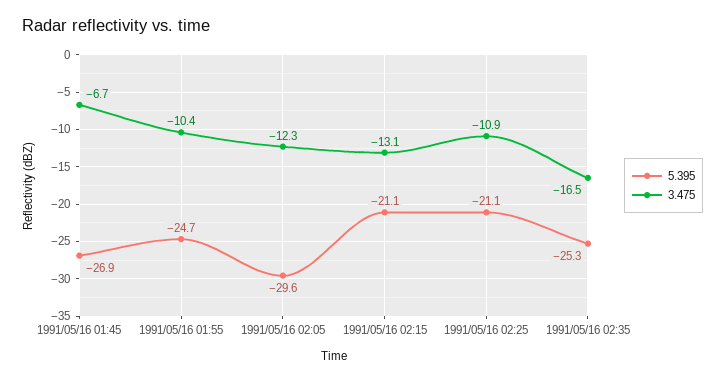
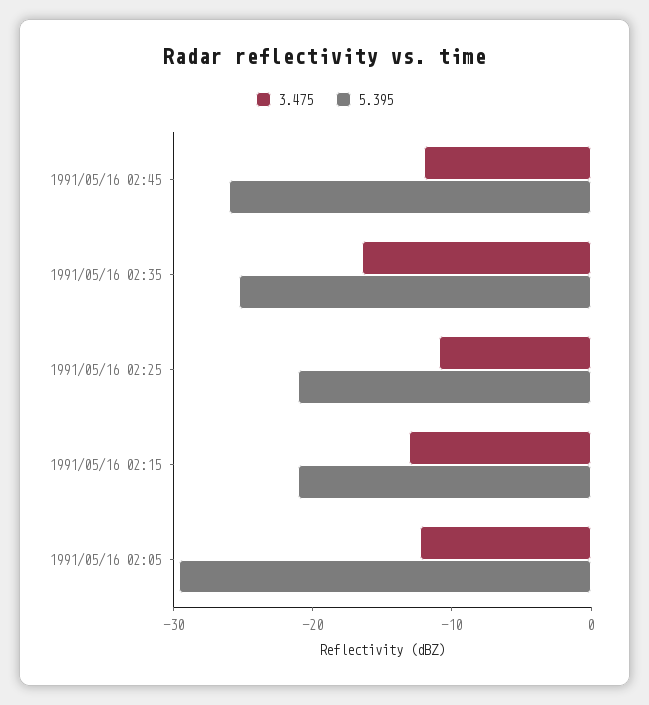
5.395, 1991/05/16 01:45: -26.9 -> none
3.475, 1991/05/16 01:45: -6.7 -> none
5.395, 1991/05/16 01:55: -24.7 -> none
3.475, 1991/05/16 01:55: -10.4 -> none
3.475, 1991/05/16 02:45: none -> -12
5.395, 1991/05/16 02:45: none -> -26

